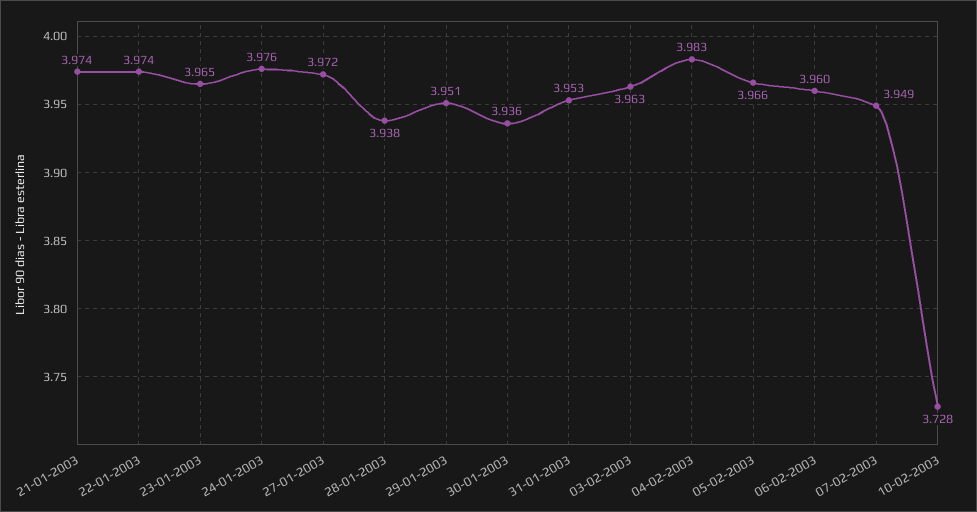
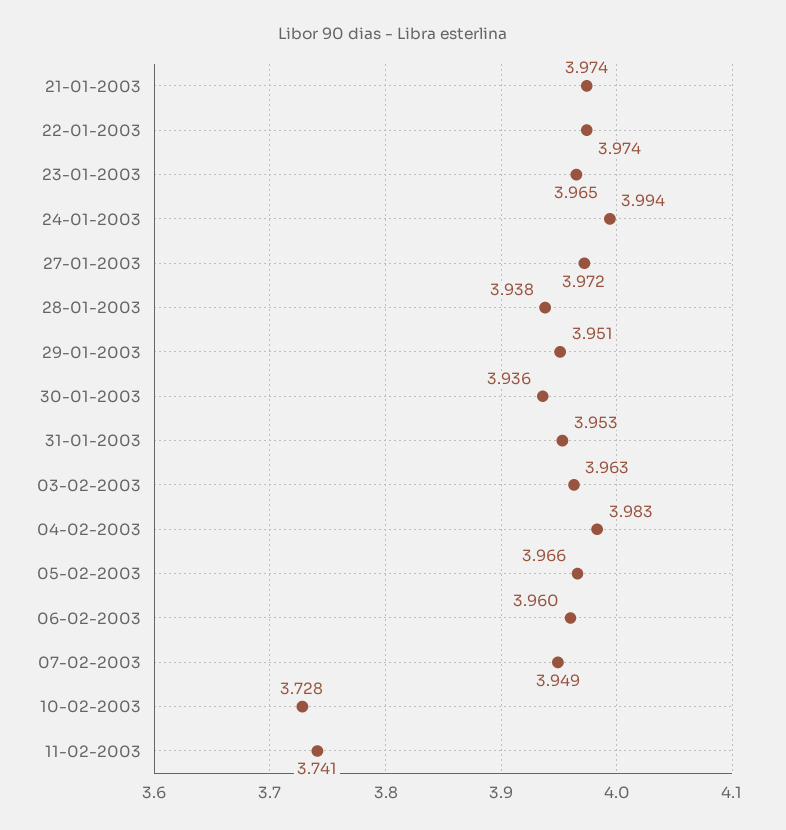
24-01-2003: 3.976 -> 3.994
11-02-2003: none -> 3.741

